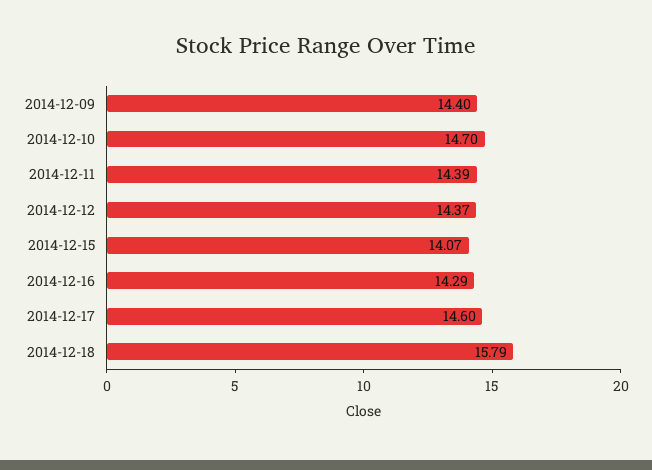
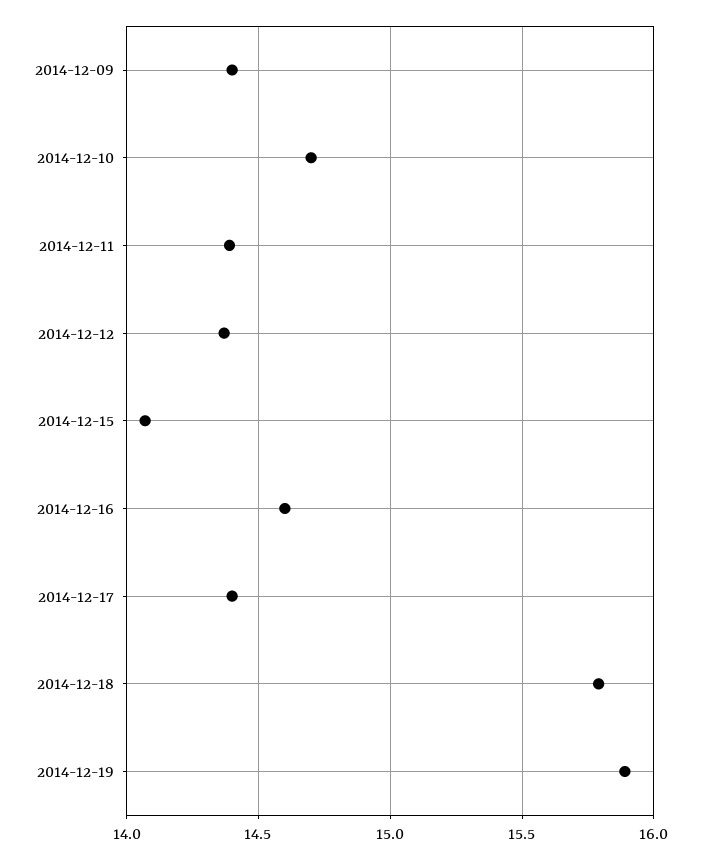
2014-12-16: 14.29 -> 14.6
2014-12-17: 14.6 -> 14.4
2014-12-19: none -> 15.9

